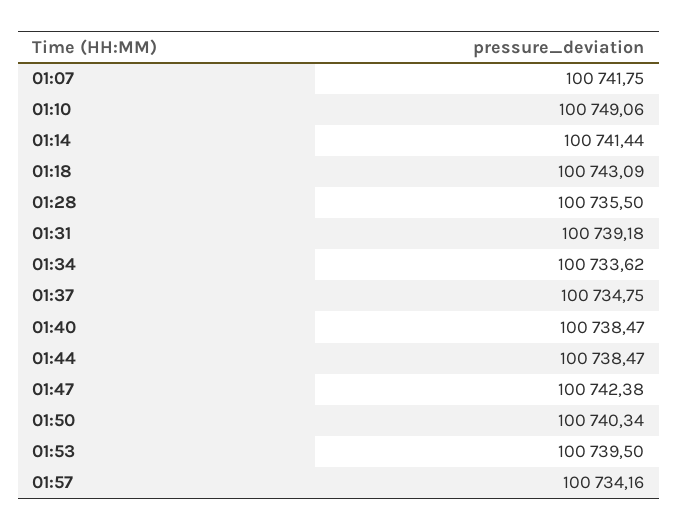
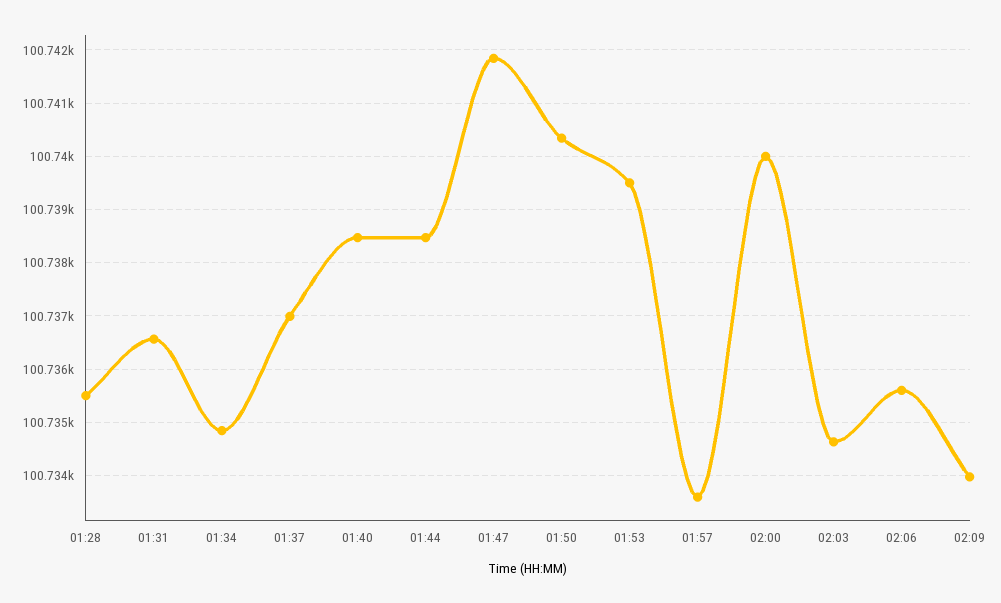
01:07: 100741.75 -> none
01:10: 100749.06 -> none
01:14: 100741.44 -> none
01:18: 100743.09 -> none
01:31: 100739.18 -> 100736.6
01:34: 100733.62 -> 100734.8
01:37: 100734.75 -> 100737
01:47: 100742.38 -> 100741.8
01:57: 100734.16 -> 100733.6
02:00: none -> 100740
02:03: none -> 100734.6
02:06: none -> 100735.6
02:09: none -> 100734

